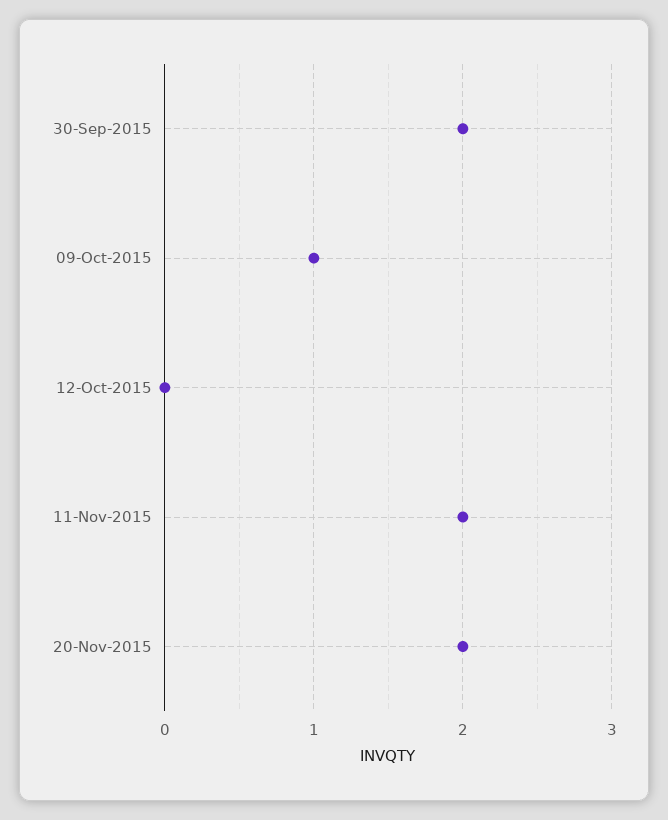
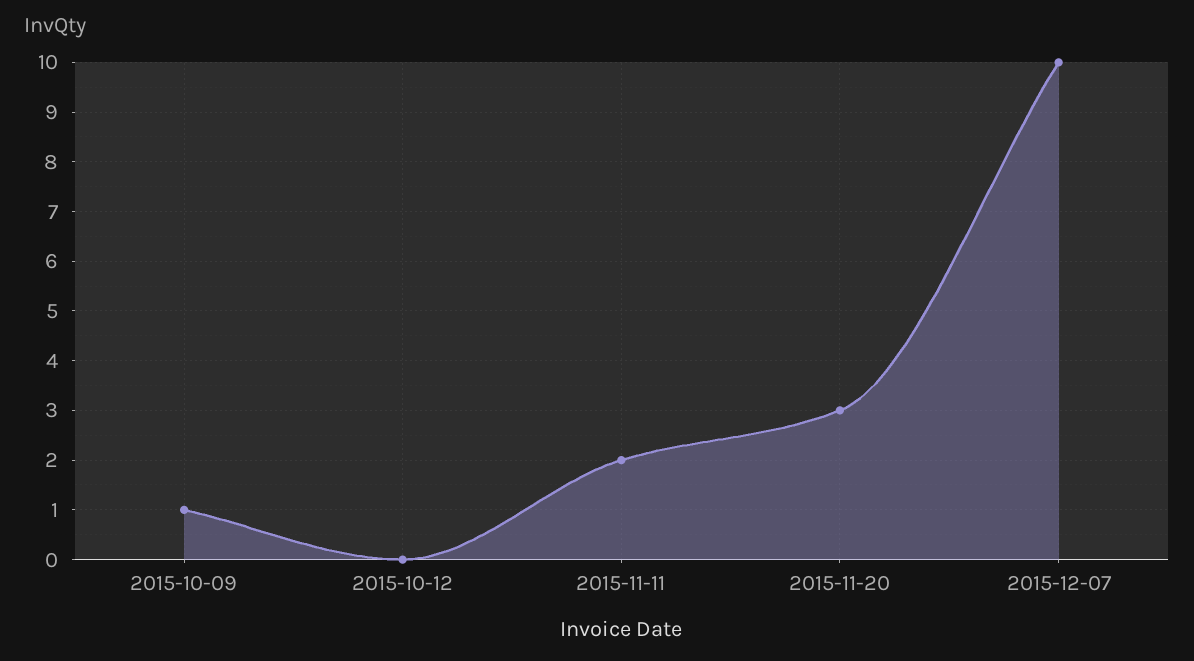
30-Sep-2015: 2 -> none
20-Nov-2015: 2 -> 3
2015-12-07: none -> 10

